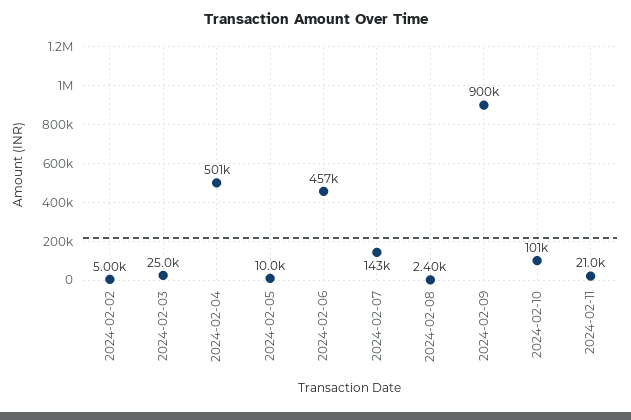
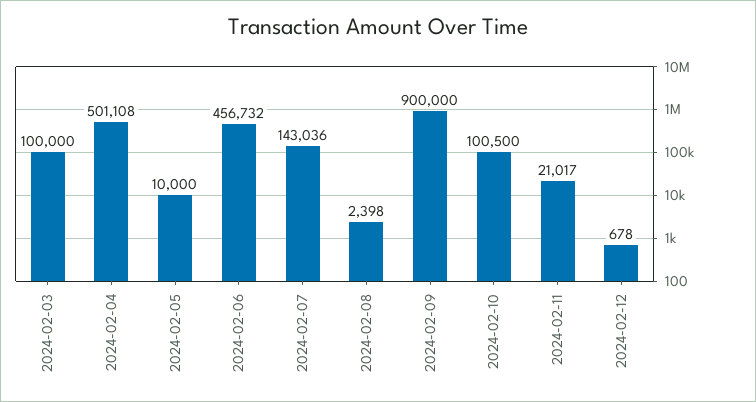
2024-02-02: 5000 -> none
2024-02-03: 25000 -> 100000
2024-02-12: none -> 678

